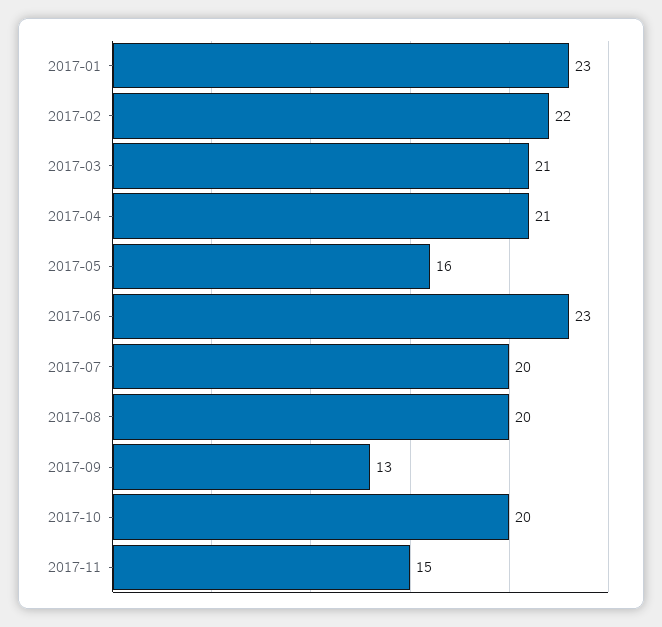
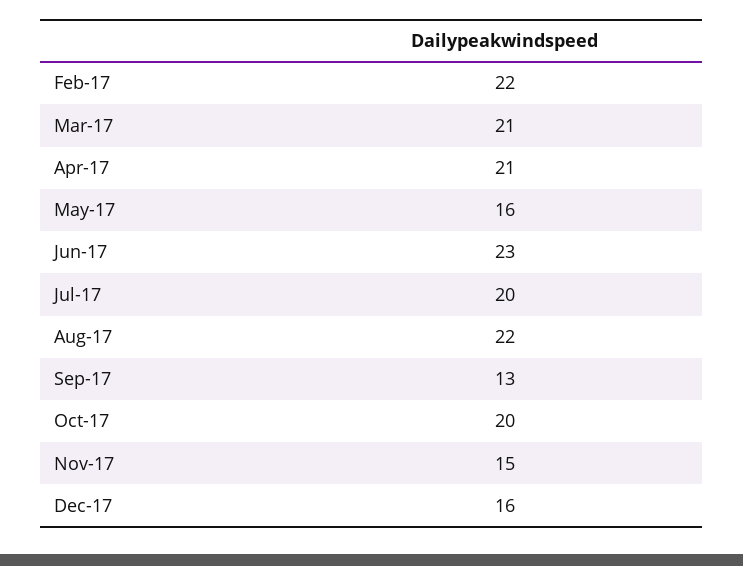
2017-01: 23 -> none
2017-08: 20 -> 22
Dec-17: none -> 16

